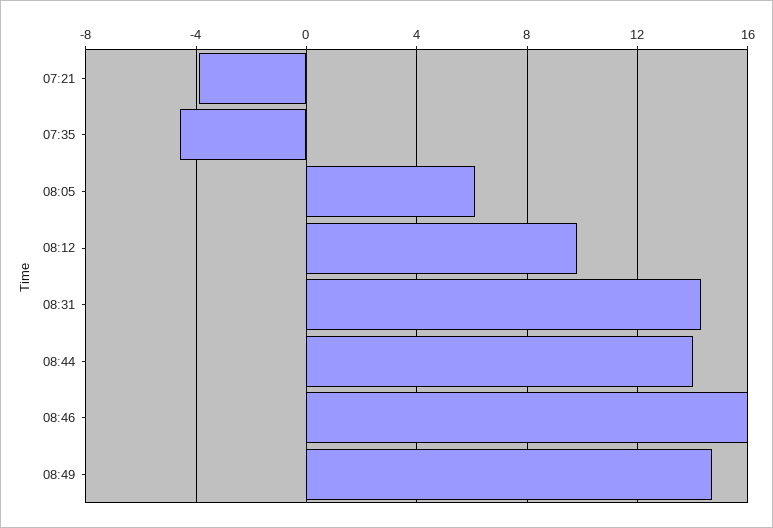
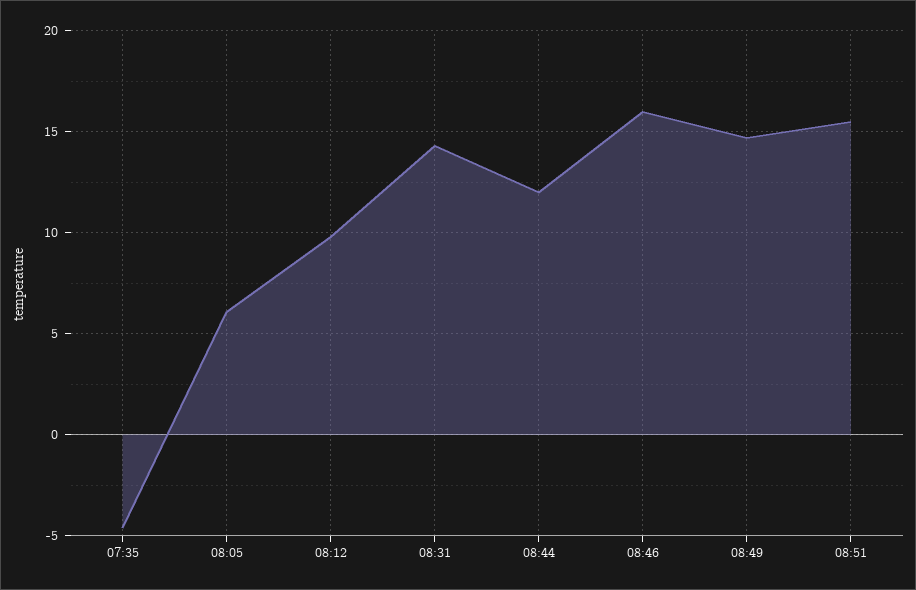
07:21: -4 -> none
08:44: 14 -> 12
08:51: none -> 15.5

